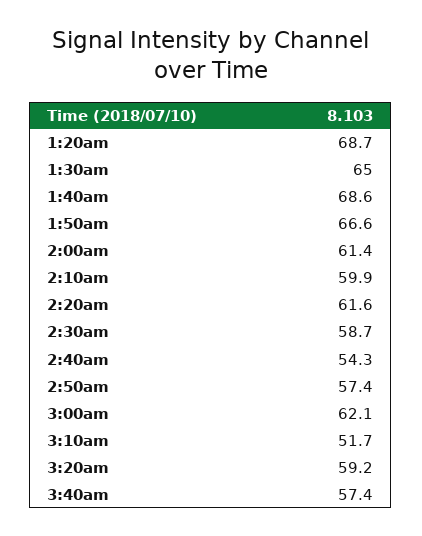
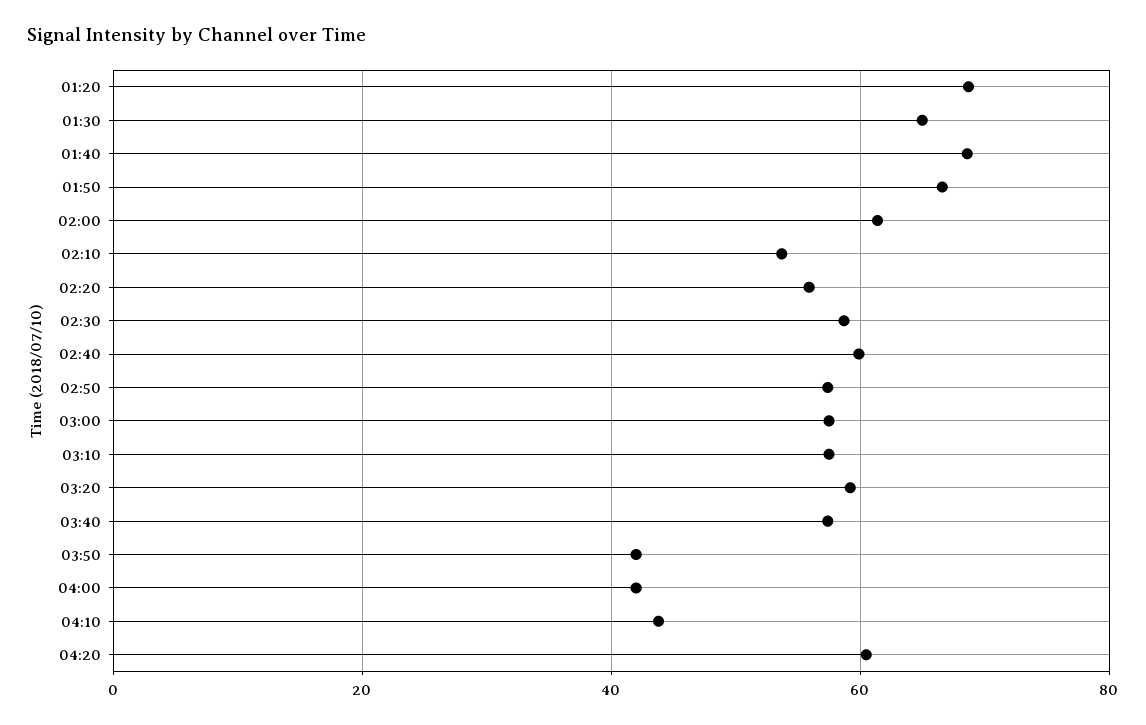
2:10am: 59.9 -> 54
2:20am: 61.6 -> 56
2:40am: 54.3 -> 60
3:00am: 62.1 -> 58
3:10am: 51.7 -> 58
03:50: none -> 42
04:00: none -> 42
04:10: none -> 44
04:20: none -> 60

